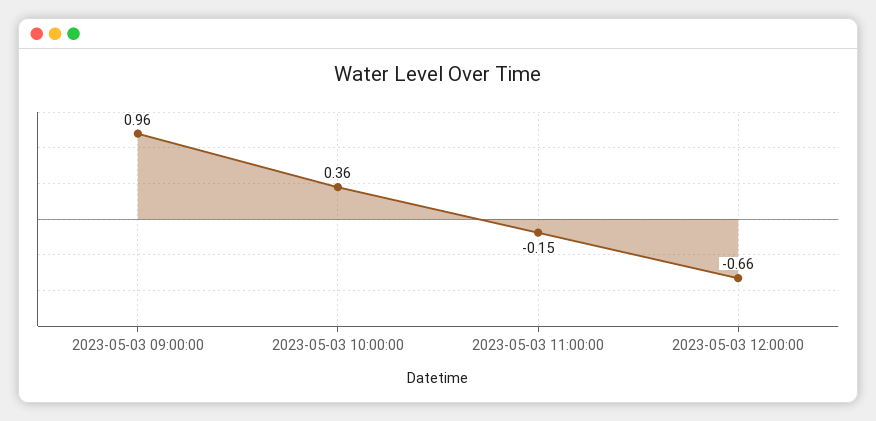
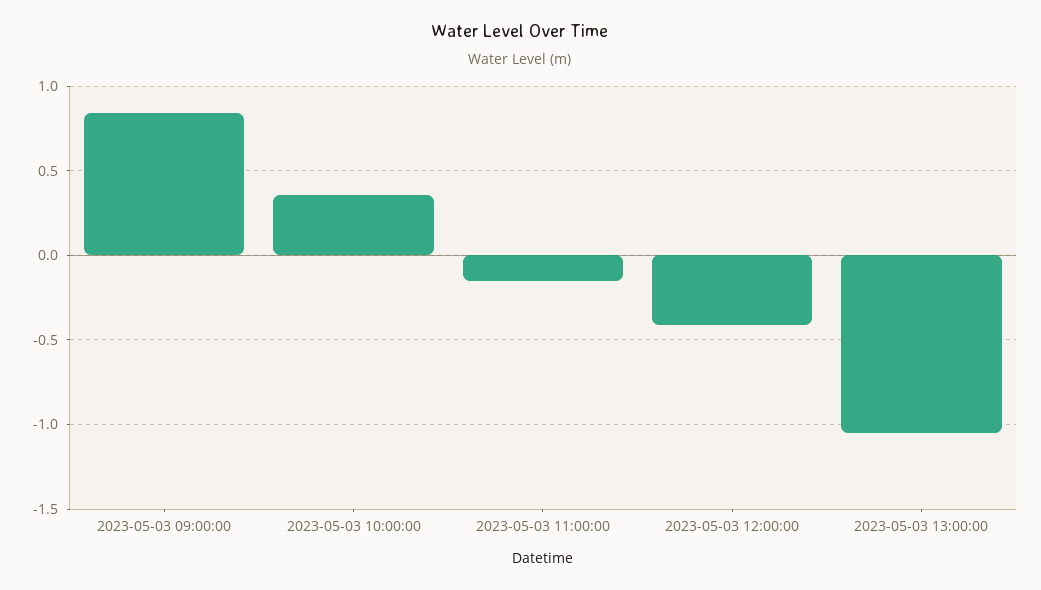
2023-05-03 09:00:00: 0.96 -> 0.85
2023-05-03 12:00:00: -0.66 -> -0.4
2023-05-03 13:00:00: none -> -1.05

